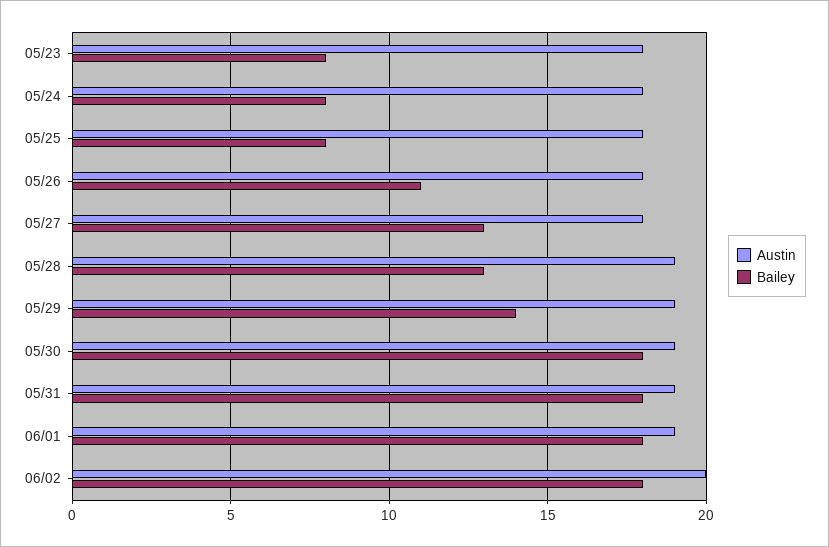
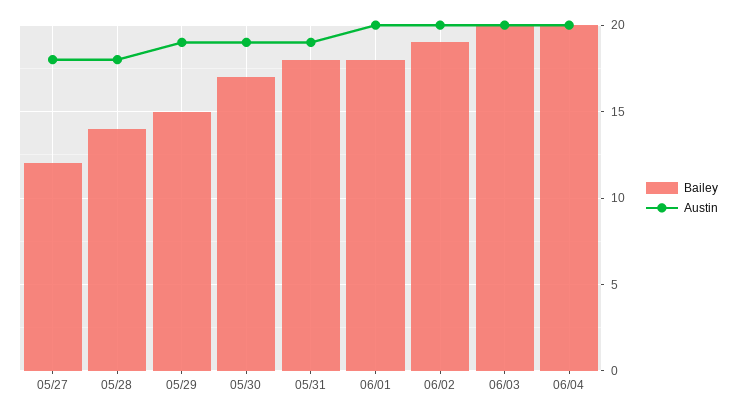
Austin, 05/23: 18 -> none
Bailey, 05/23: 8 -> none
Austin, 05/24: 18 -> none
Bailey, 05/24: 8 -> none
Austin, 05/25: 18 -> none
Bailey, 05/25: 8 -> none
Austin, 05/26: 18 -> none
Bailey, 05/26: 11 -> none
Bailey, 05/27: 13 -> 12
Austin, 05/28: 19 -> 18
Bailey, 05/28: 13 -> 14
Bailey, 05/29: 14 -> 15
Bailey, 05/30: 18 -> 17
Austin, 06/01: 19 -> 20
Bailey, 06/02: 18 -> 19
Bailey, 06/03: none -> 20
Austin, 06/03: none -> 20
Bailey, 06/04: none -> 20
Austin, 06/04: none -> 20

